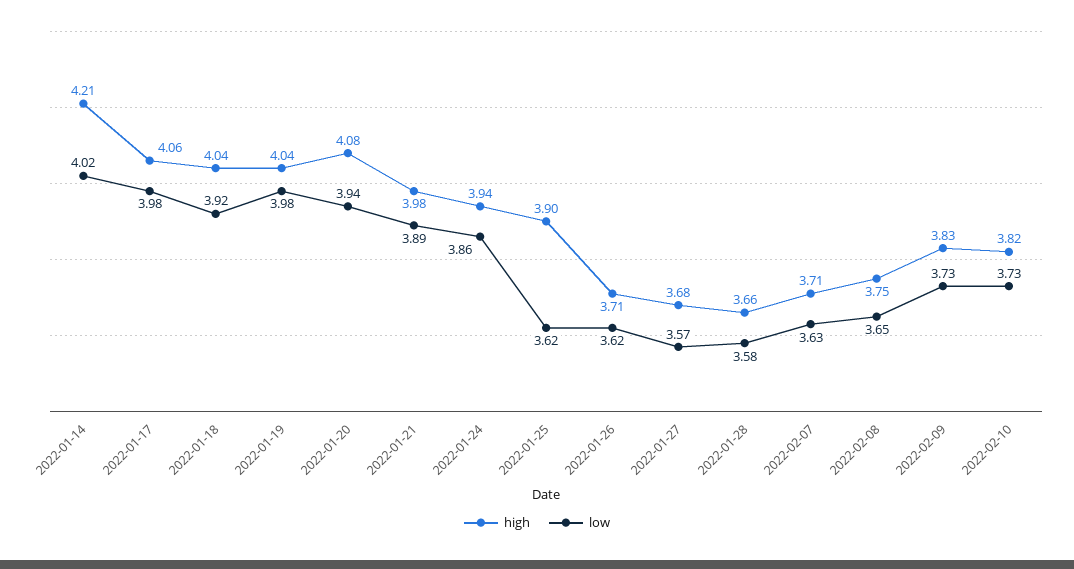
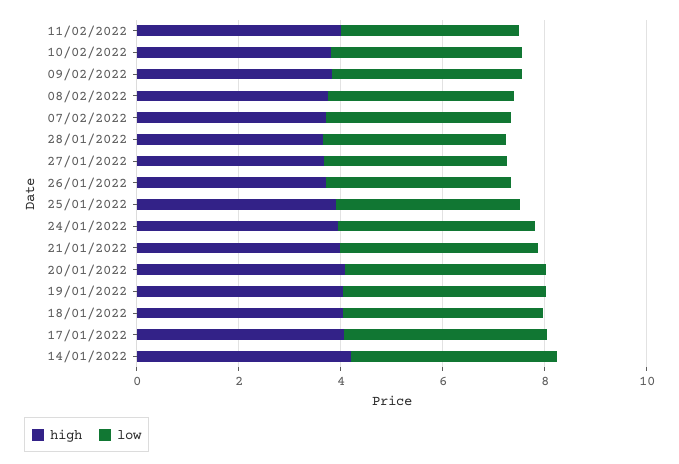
high, 11/02/2022: none -> 4
low, 11/02/2022: none -> 3.5

